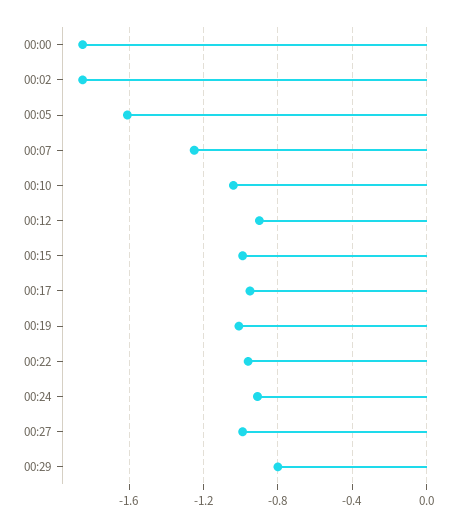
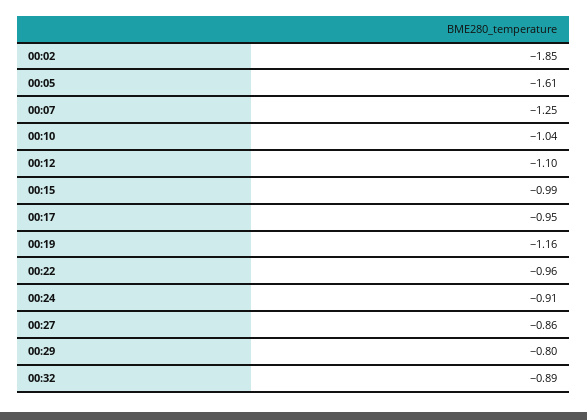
00:00: -1.85 -> none
00:12: -0.9 -> -1.1
00:19: -1 -> -1.16
00:27: -1 -> -0.86
00:32: none -> -0.89

